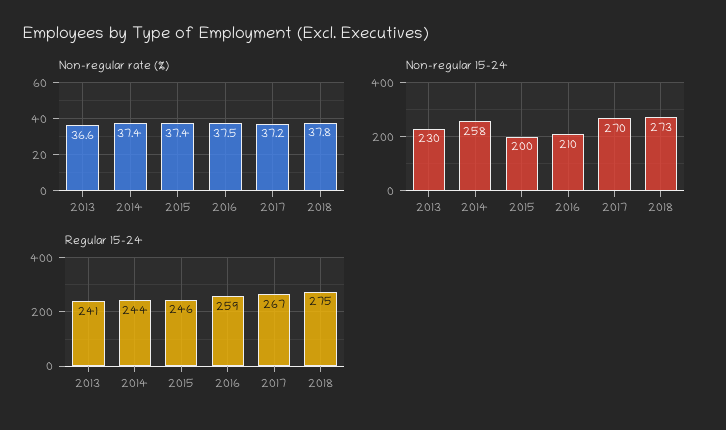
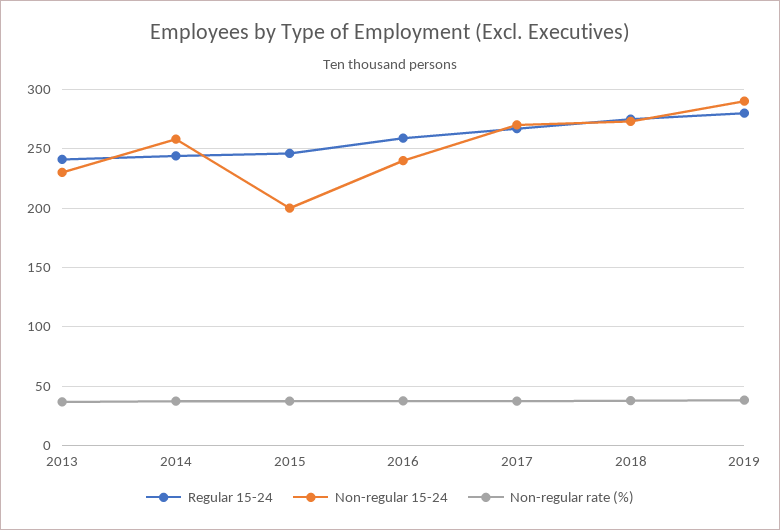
Non-regular 15-24, 2016: 210 -> 240
Regular 15-24, 2019: none -> 280
Non-regular 15-24, 2019: none -> 290
Non-regular rate (%), 2019: none -> 40

